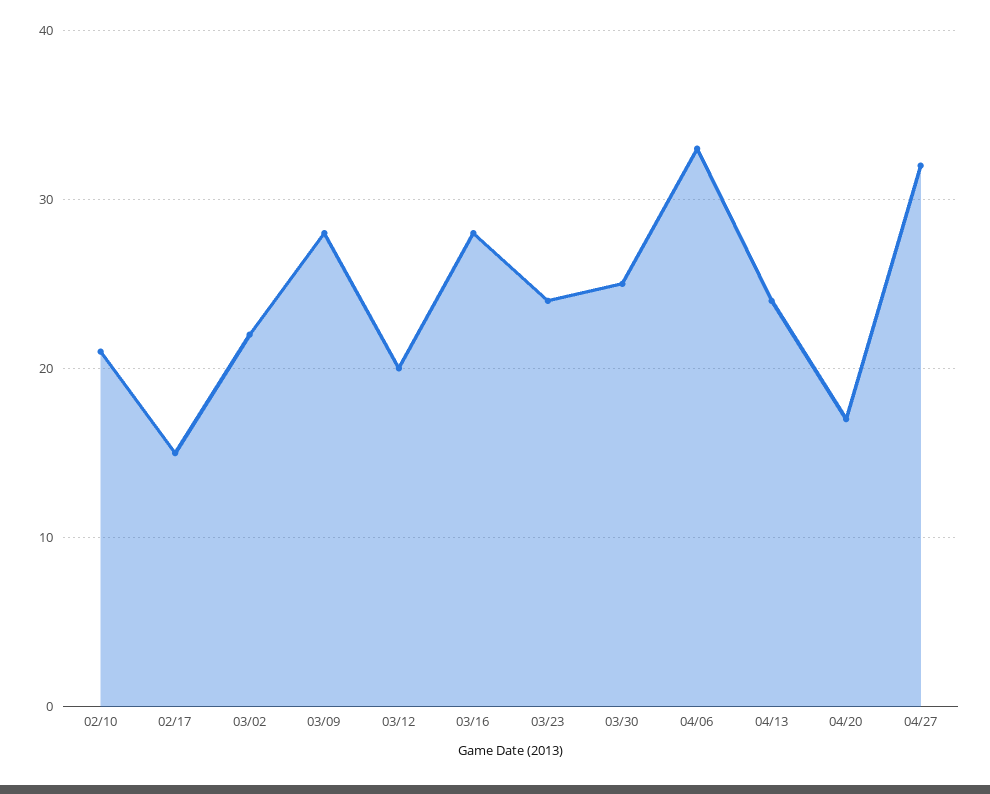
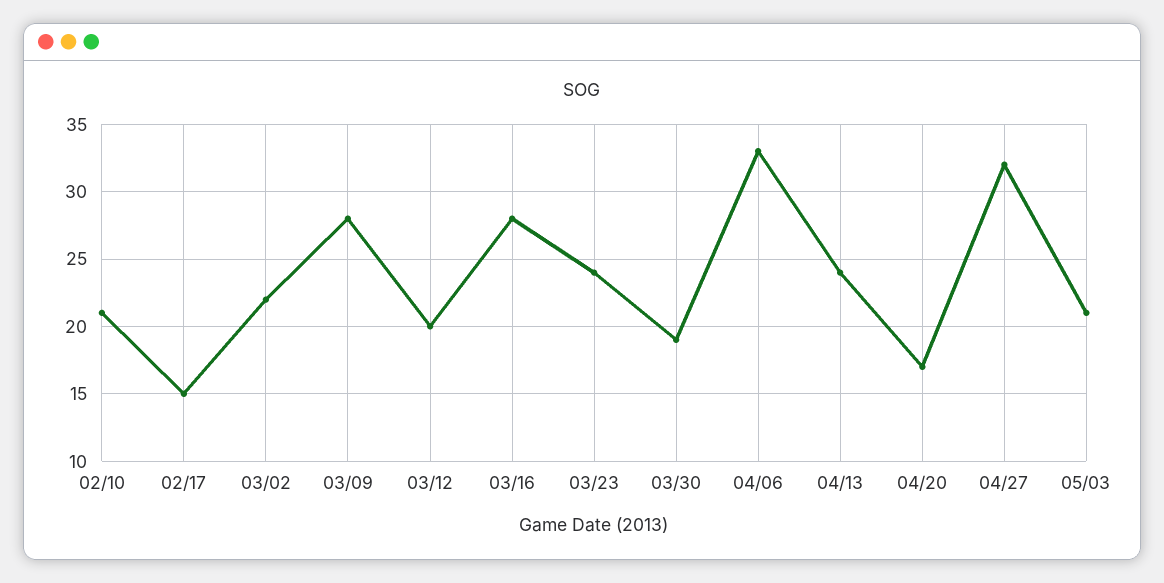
03/30: 25 -> 19
05/03: none -> 21

